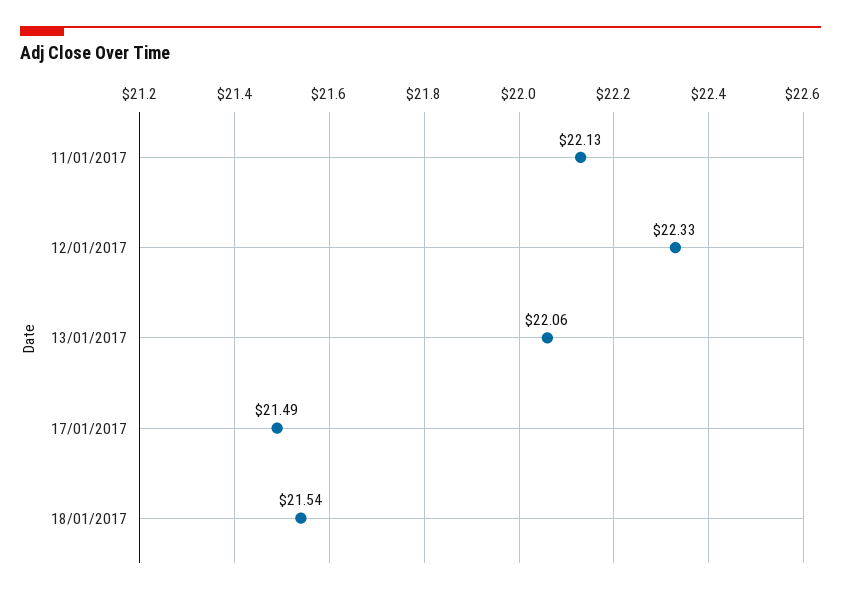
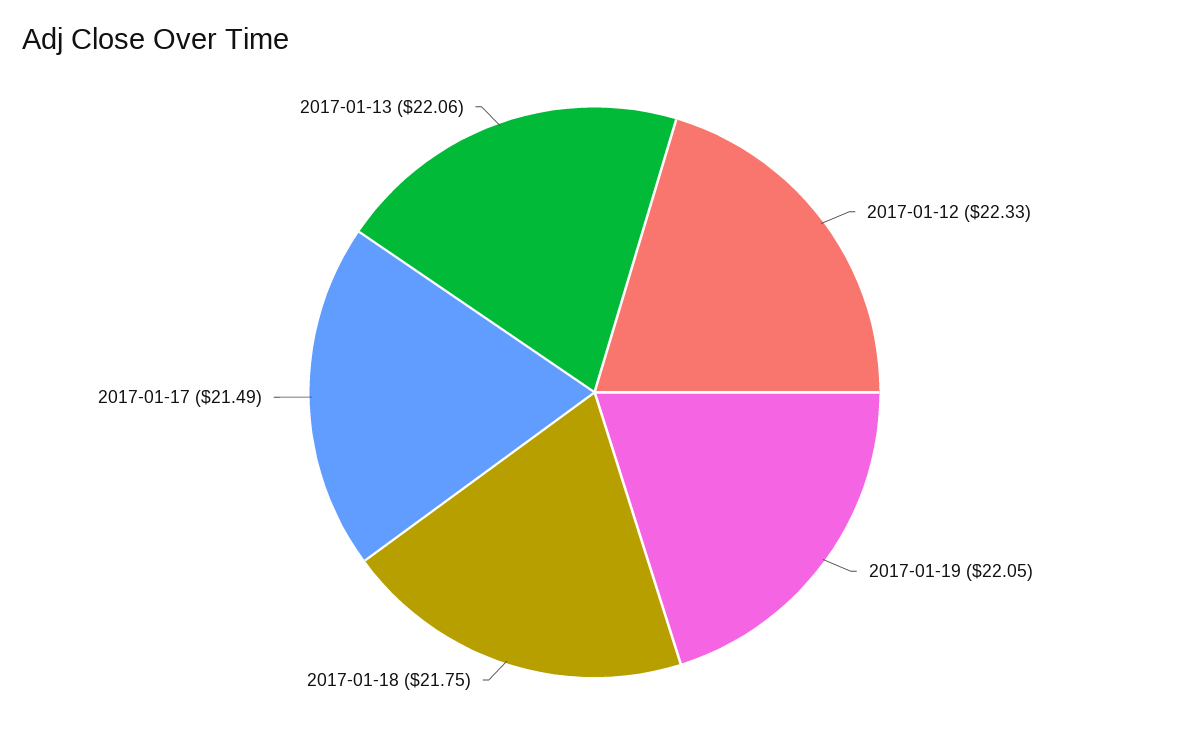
11/01/2017: 22.13 -> none
18/01/2017: 21.54 -> 21.75
2017-01-19: none -> 22.05

